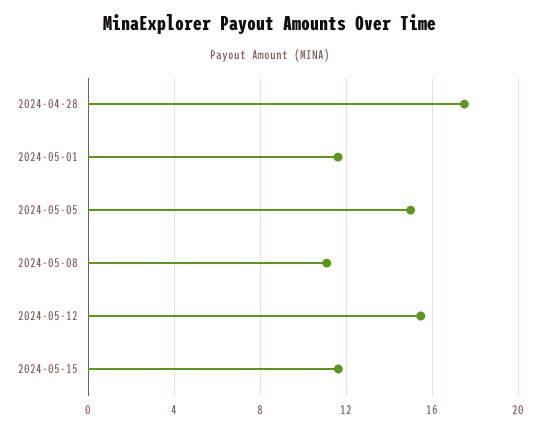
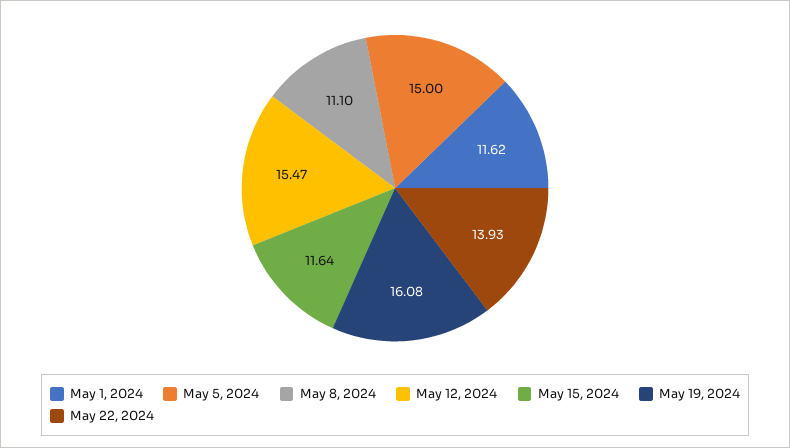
2024-04-28: 17.5 -> none
May 19, 2024: none -> 16.08
May 22, 2024: none -> 13.93

